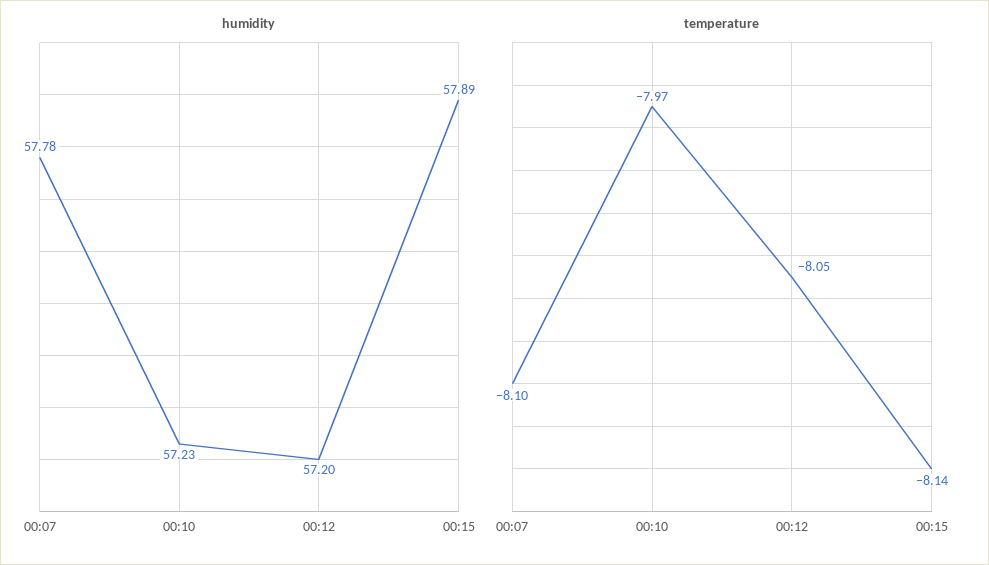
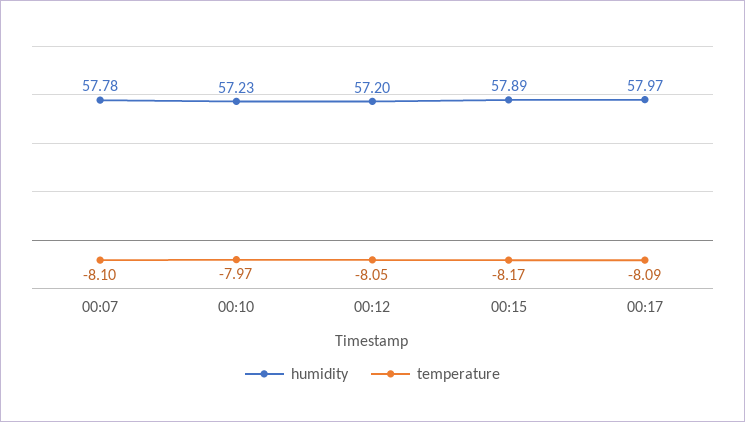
temperature, 00:15: -8.14 -> -8.17
humidity, 00:17: none -> 57.97
temperature, 00:17: none -> -8.09

